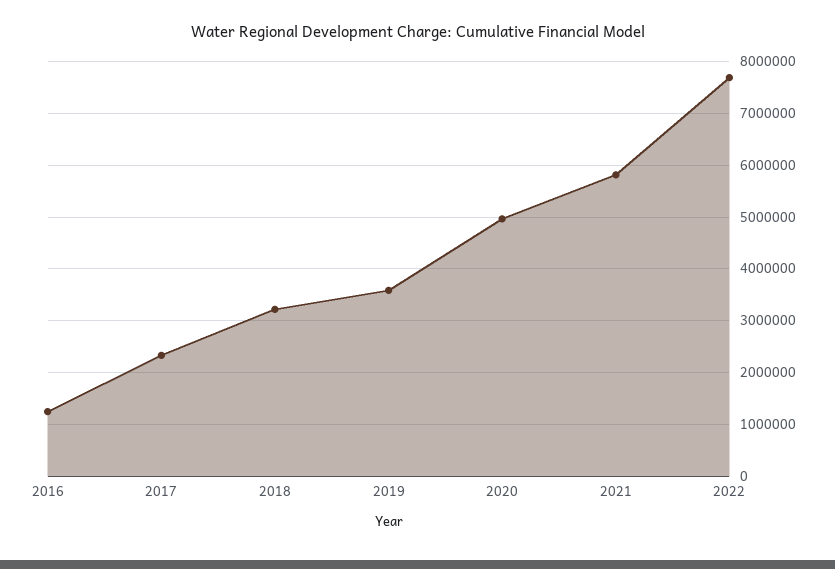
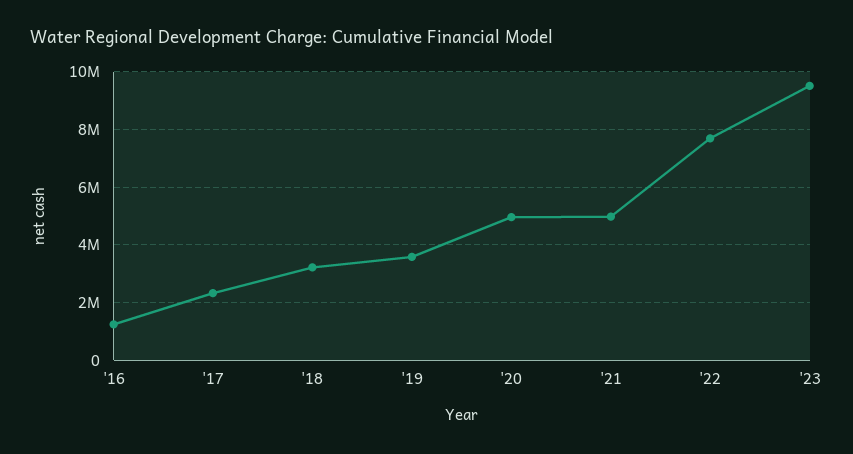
2021: 5800000 -> 5000000
'23: none -> 9500000

